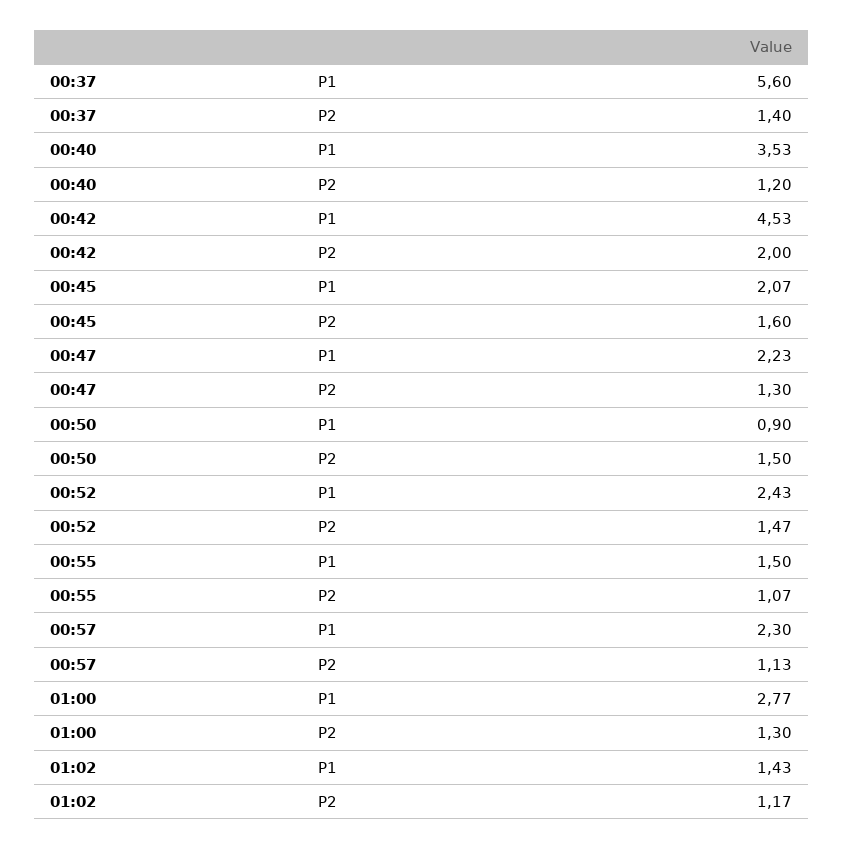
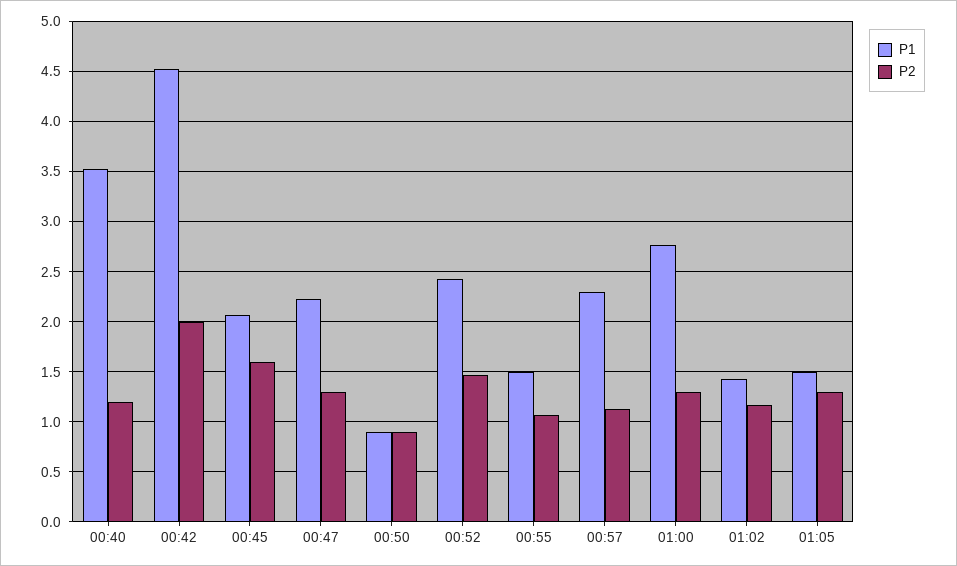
P1, 00:37: 5.6 -> none
P2, 00:37: 1.4 -> none
P2, 00:50: 1.5 -> 0.9
P1, 01:05: none -> 1.5
P2, 01:05: none -> 1.3

